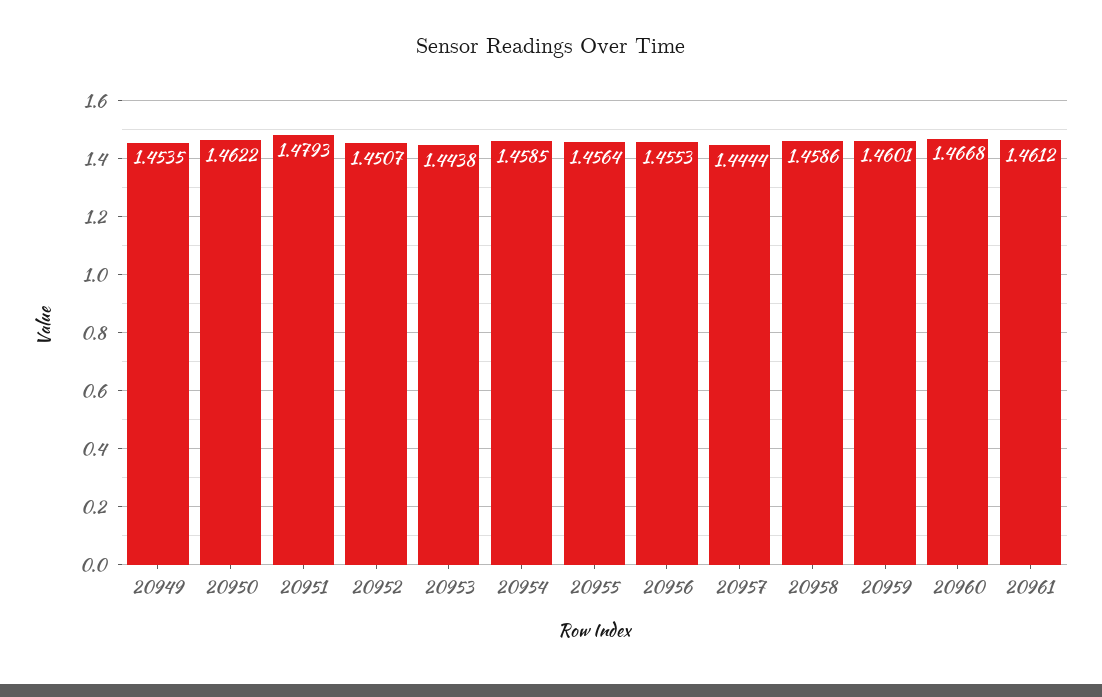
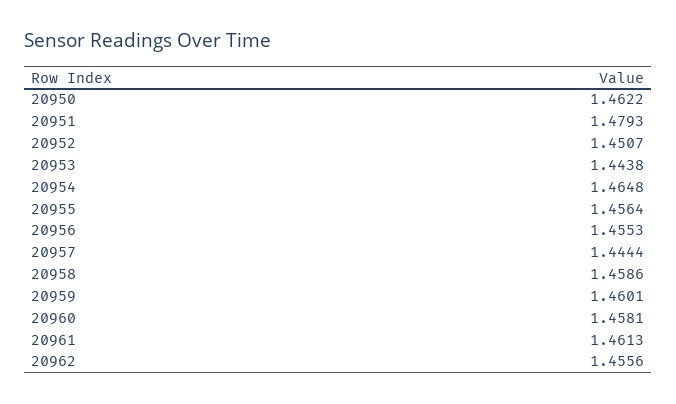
20949: 1.4535 -> none
20954: 1.4585 -> 1.4648
20960: 1.4668 -> 1.4581
20961: 1.4612 -> 1.4613
20962: none -> 1.4556

